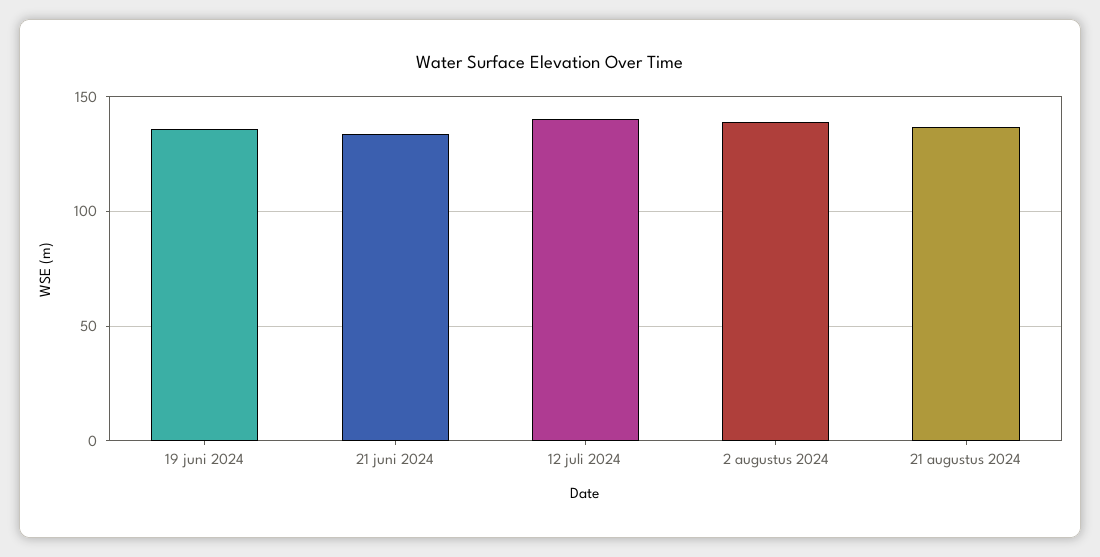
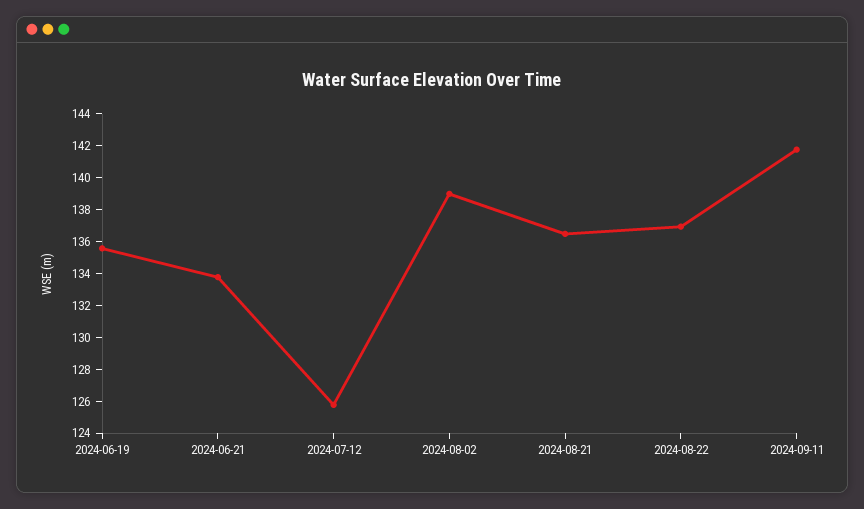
12 juli 2024: 140 -> 126
2024-08-22: none -> 137
2024-09-11: none -> 142

